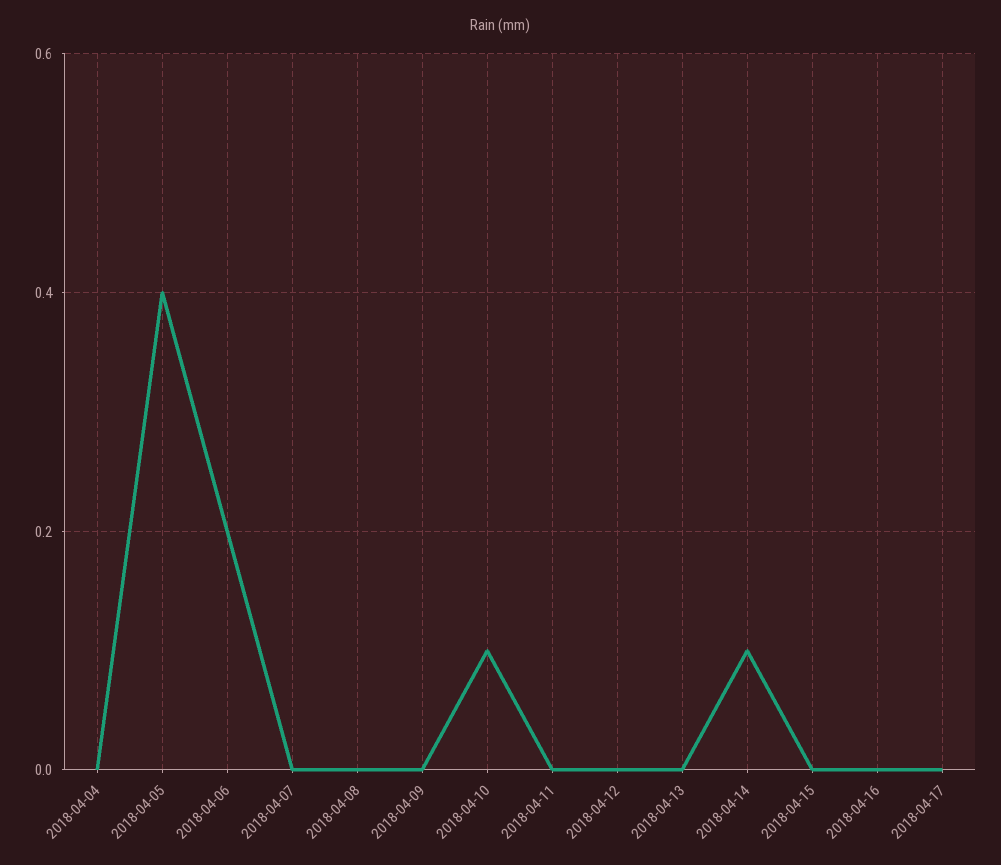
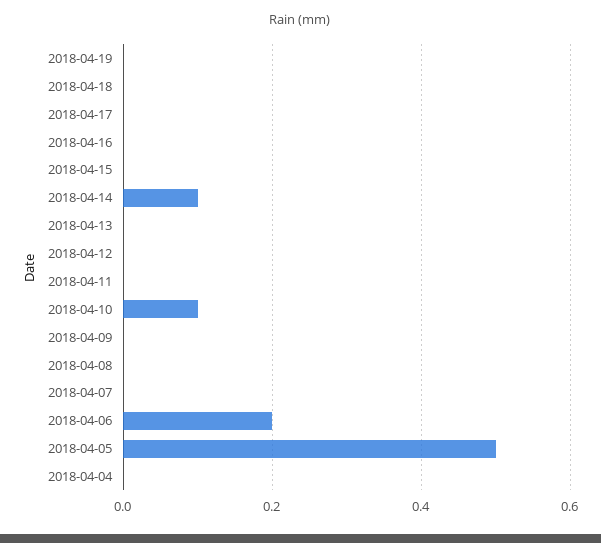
2018-04-05: 0.4 -> 0.5
2018-04-19: none -> 0
2018-04-18: none -> 0

